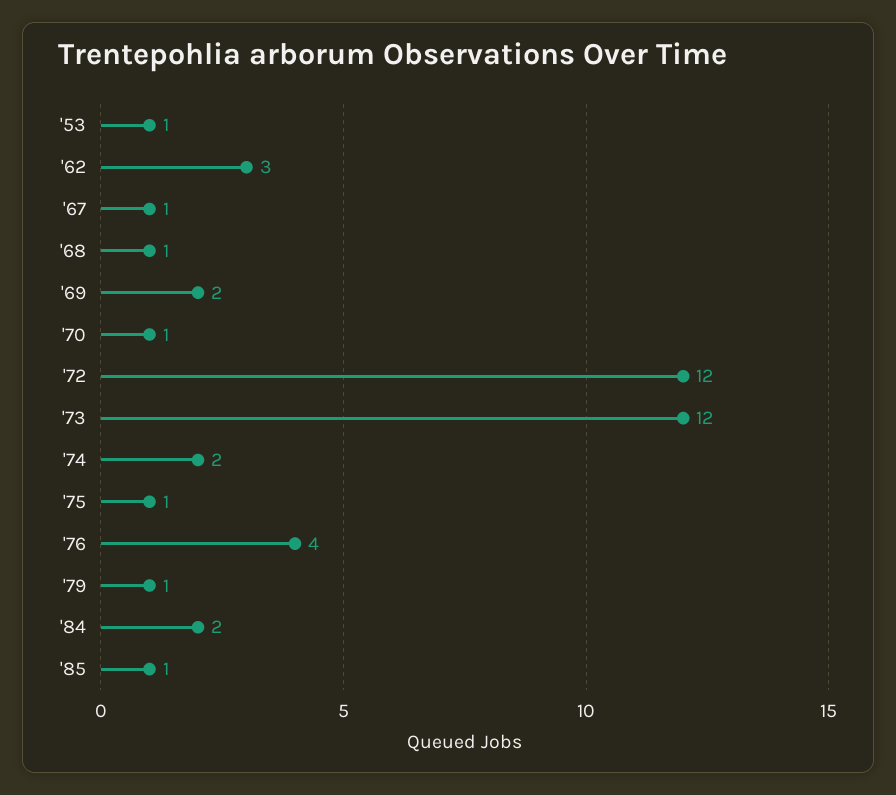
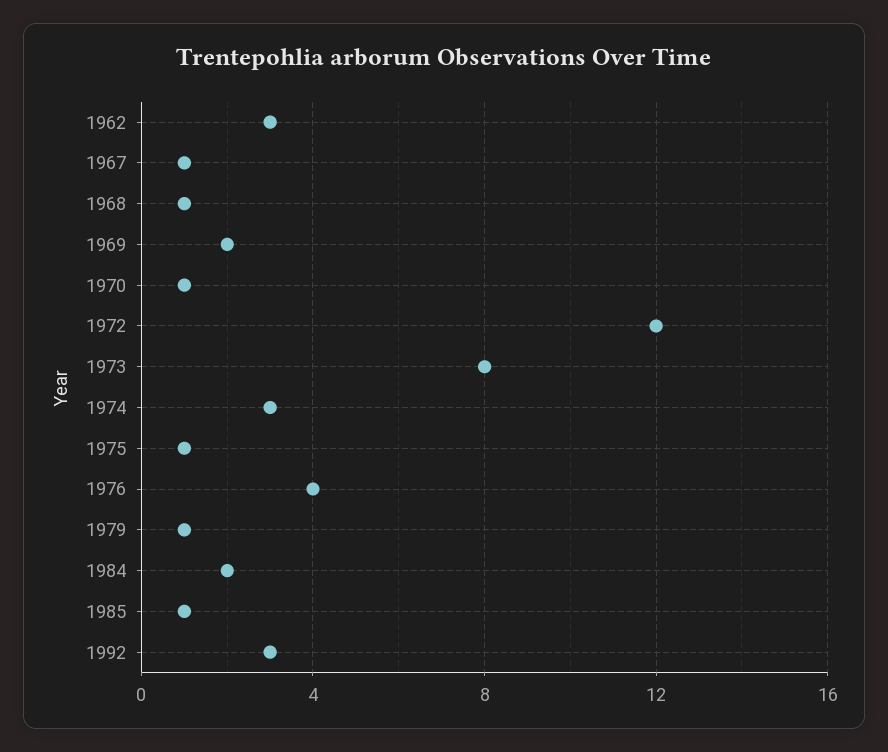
'53: 1 -> none
'73: 12 -> 8
'74: 2 -> 3
1992: none -> 3

